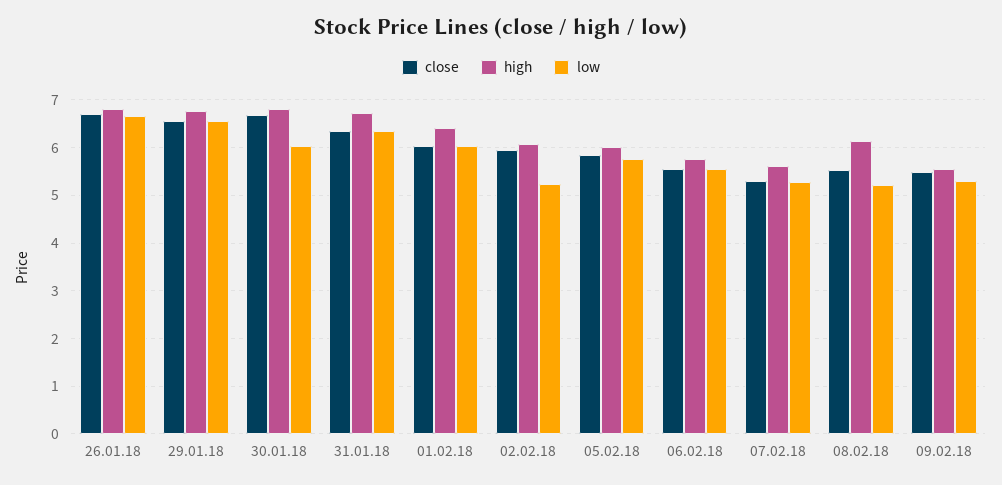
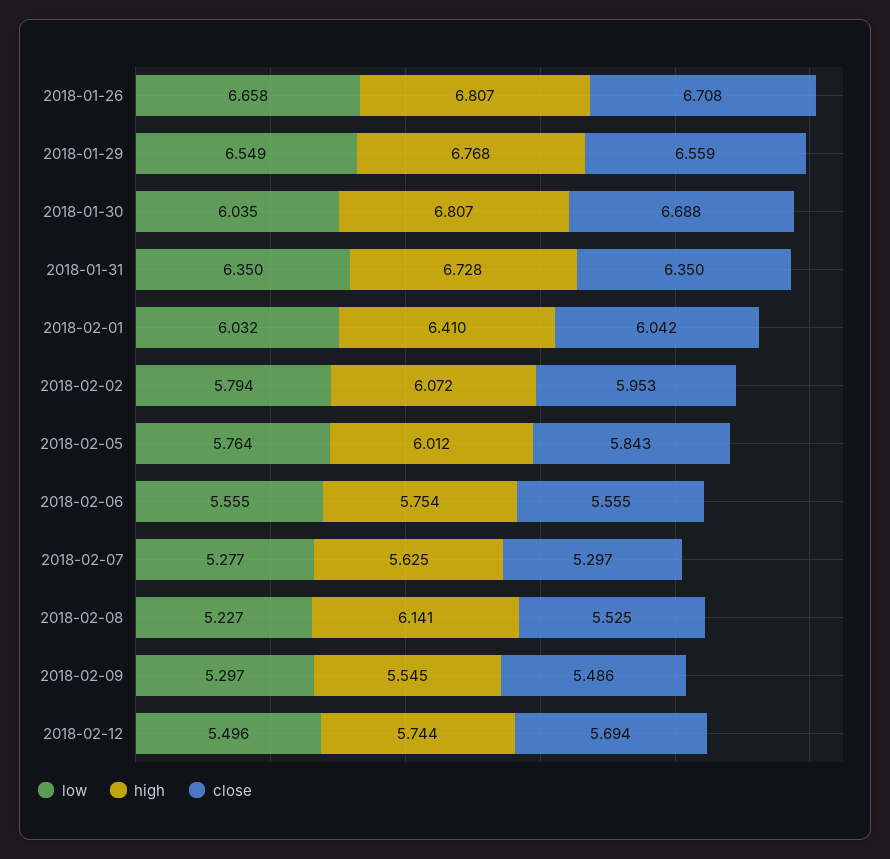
low, 02.02.18: 5.2 -> 5.794
low, 2018-02-12: none -> 5.496
high, 2018-02-12: none -> 5.744
close, 2018-02-12: none -> 5.694

